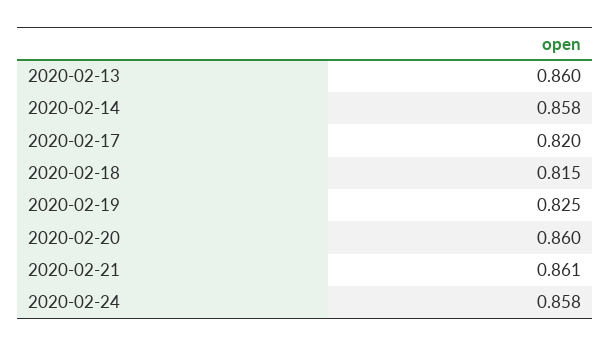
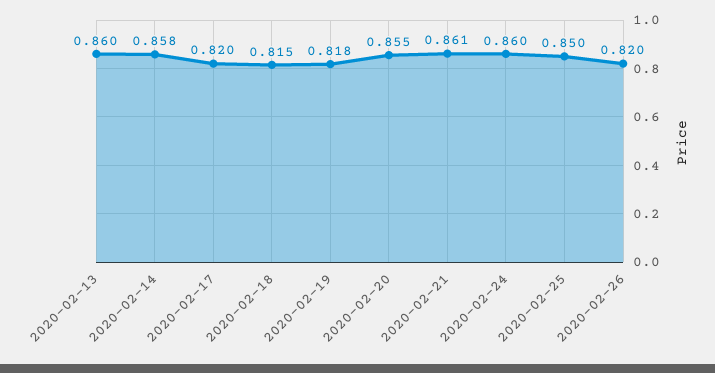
2020-02-19: 0.825 -> 0.818
2020-02-20: 0.86 -> 0.855
2020-02-24: 0.858 -> 0.86
2020-02-25: none -> 0.85
2020-02-26: none -> 0.82

